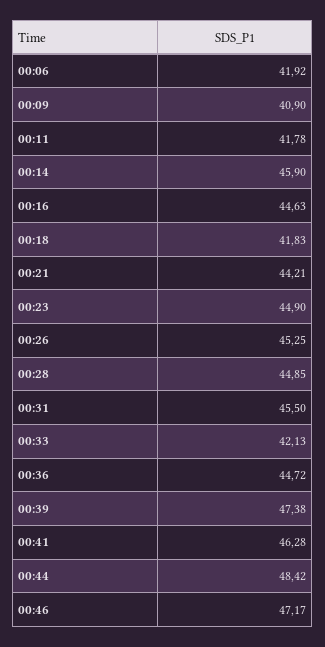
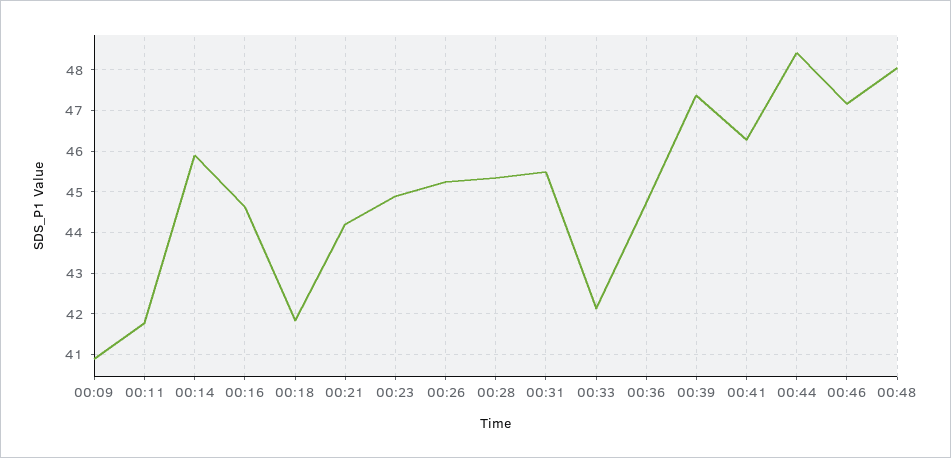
00:06: 41.92 -> none
00:28: 44.85 -> 45.4
00:48: none -> 48

